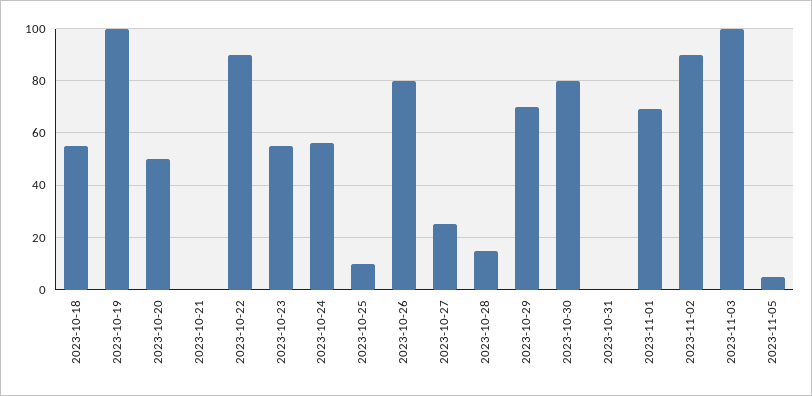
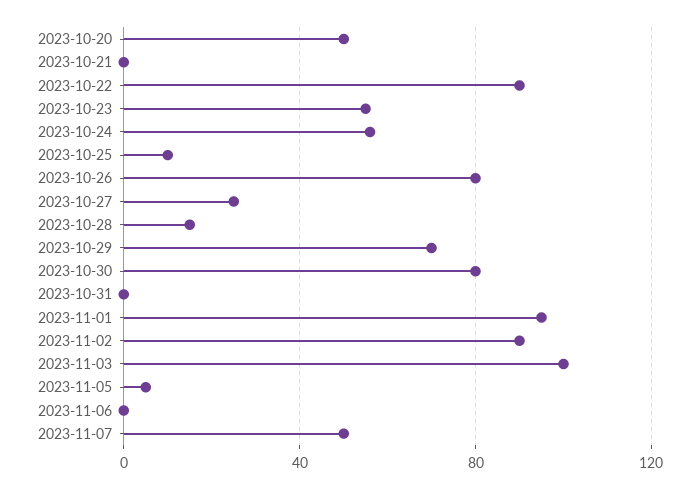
2023-10-18: 55 -> none
2023-10-19: 100 -> none
2023-11-01: 70 -> 95
2023-11-06: none -> 0
2023-11-07: none -> 50

